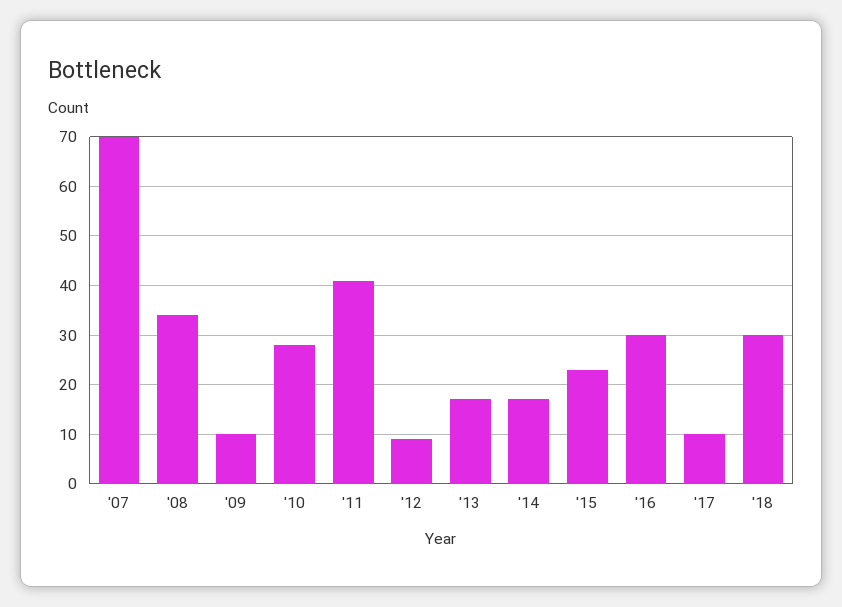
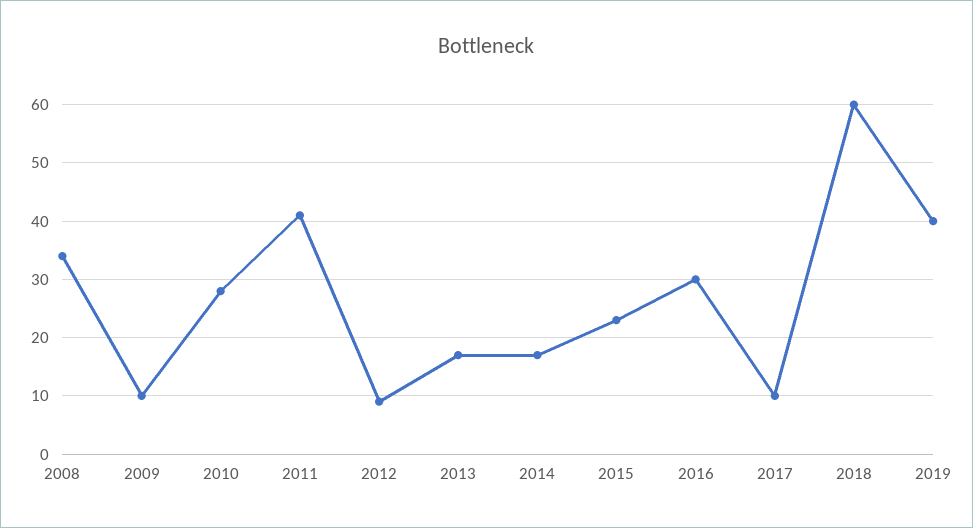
'07: 70 -> none
'18: 30 -> 60
2019: none -> 40

